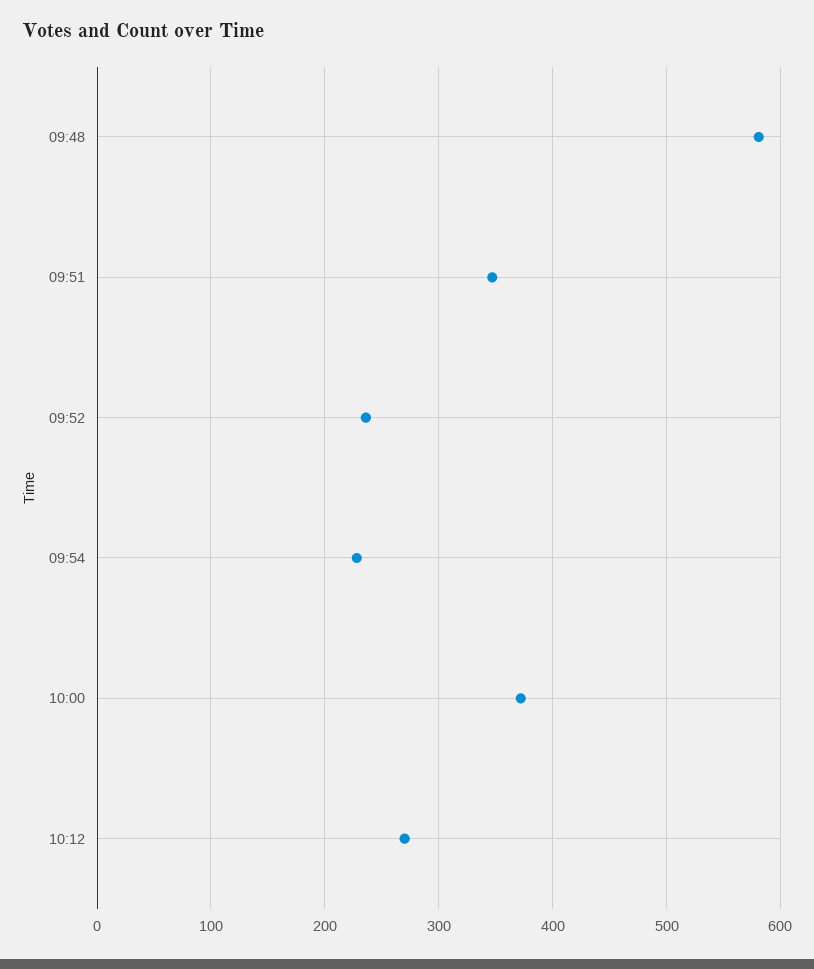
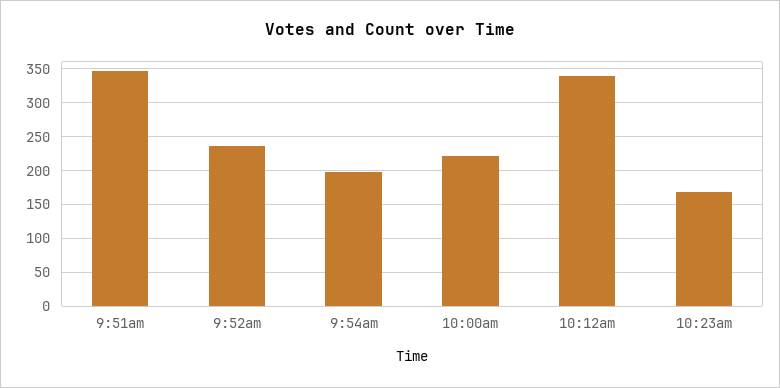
09:48: 580 -> none
09:54: 230 -> 200
10:00: 370 -> 220
10:12: 270 -> 340
10:23am: none -> 170

